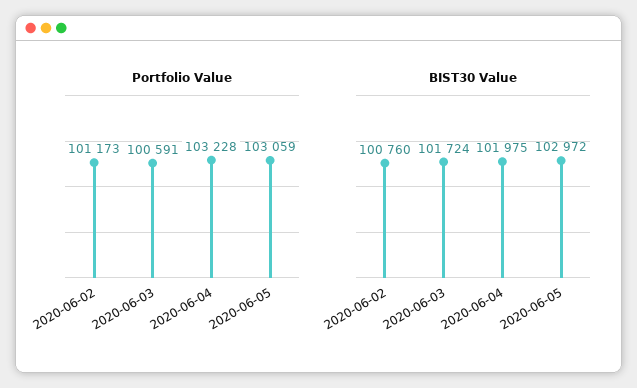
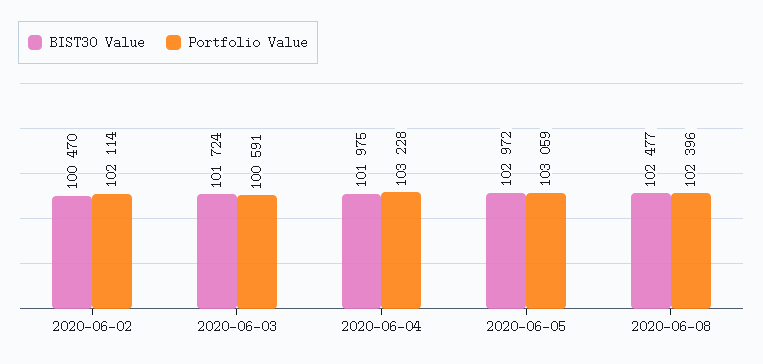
Portfolio Value, 2020-06-02: 101173 -> 102114
BIST30 Value, 2020-06-02: 100760 -> 100470
BIST30 Value, 2020-06-08: none -> 102477
Portfolio Value, 2020-06-08: none -> 102396

